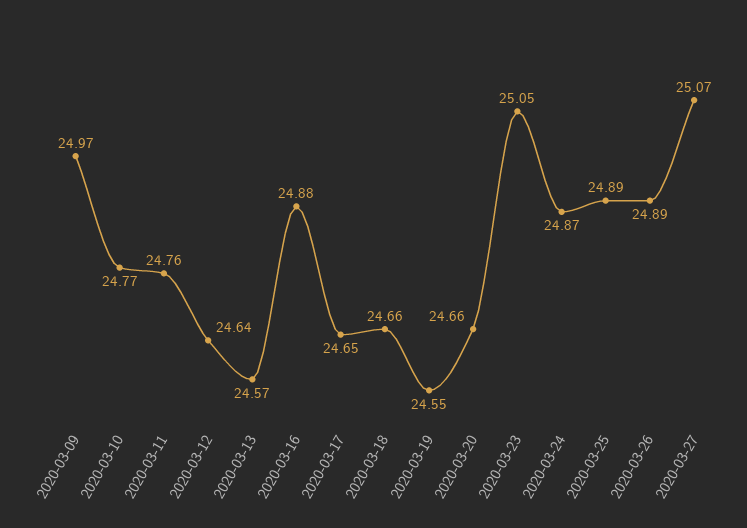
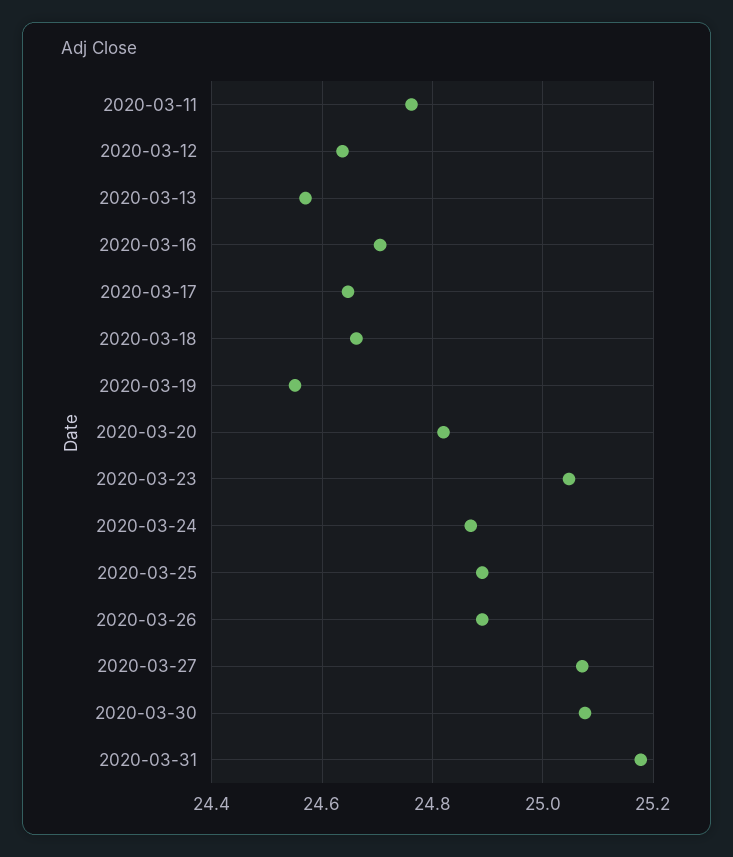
2020-03-09: 24.97 -> none
2020-03-10: 24.77 -> none
2020-03-16: 24.88 -> 24.7
2020-03-20: 24.66 -> 24.82
2020-03-30: none -> 25.08
2020-03-31: none -> 25.18

